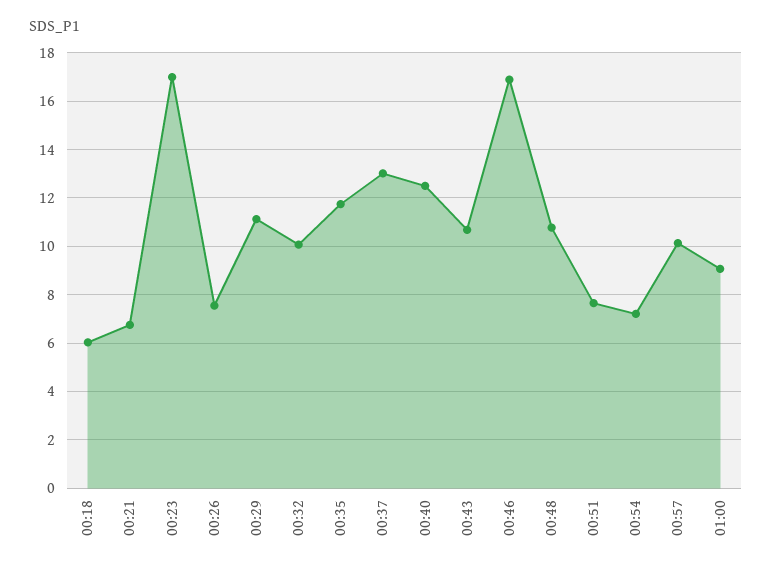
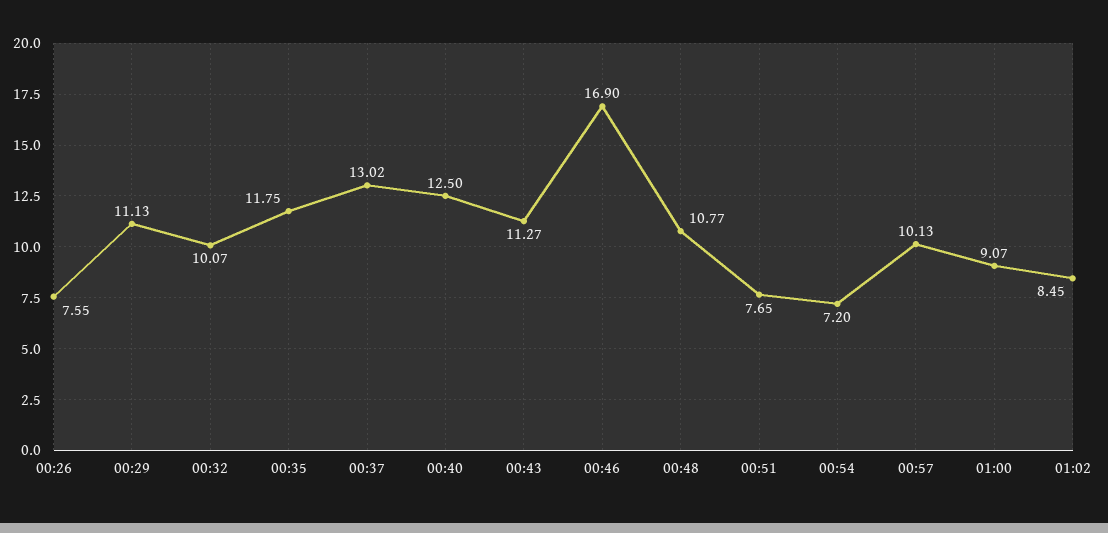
00:18: 6 -> none
00:21: 6.75 -> none
00:23: 17 -> none
00:43: 10.75 -> 11.27
01:02: none -> 8.45

